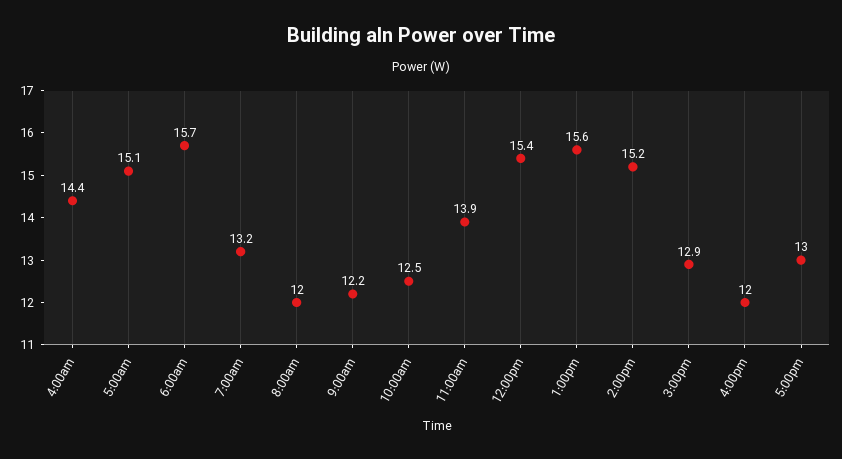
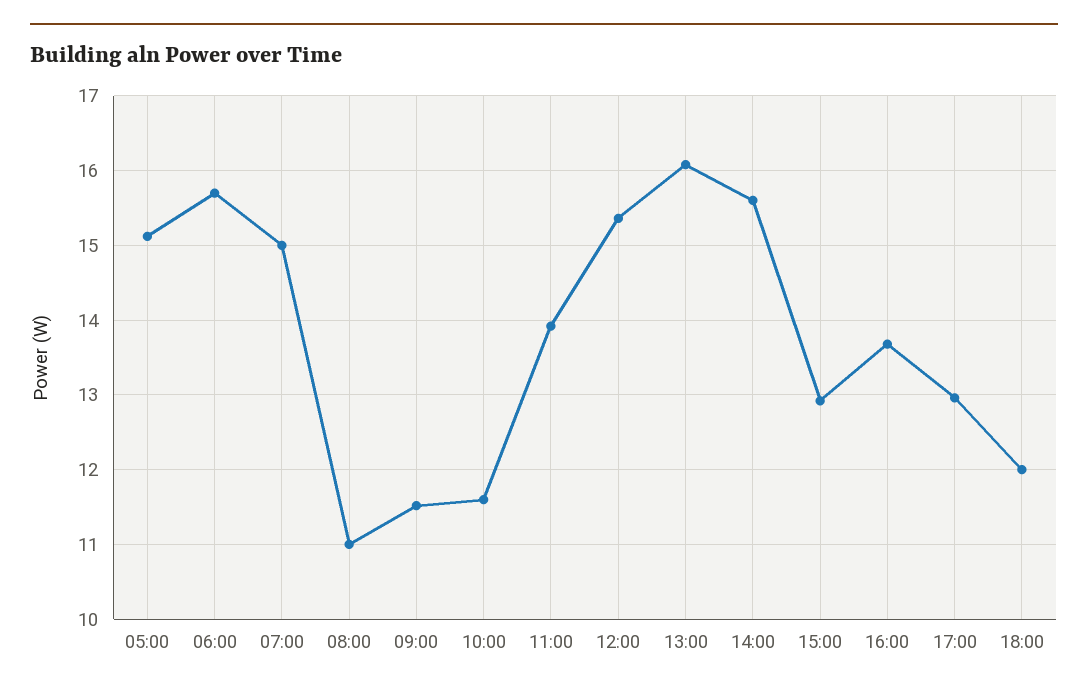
4:00am: 14.4 -> none
7:00am: 13.2 -> 15
8:00am: 12 -> 11
9:00am: 12.2 -> 11.5
10:00am: 12.5 -> 11.6
1:00pm: 15.6 -> 16.1
2:00pm: 15.2 -> 15.6
4:00pm: 12 -> 13.7
18:00: none -> 12

